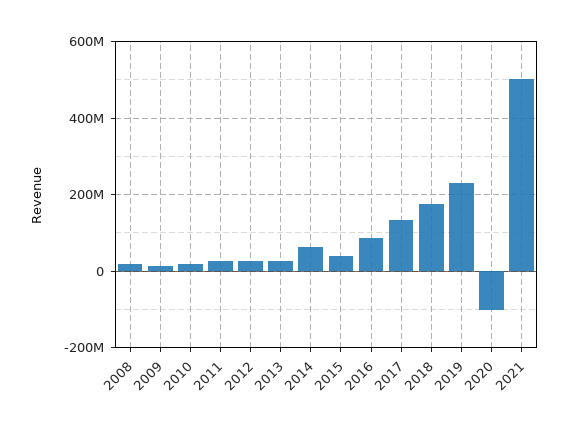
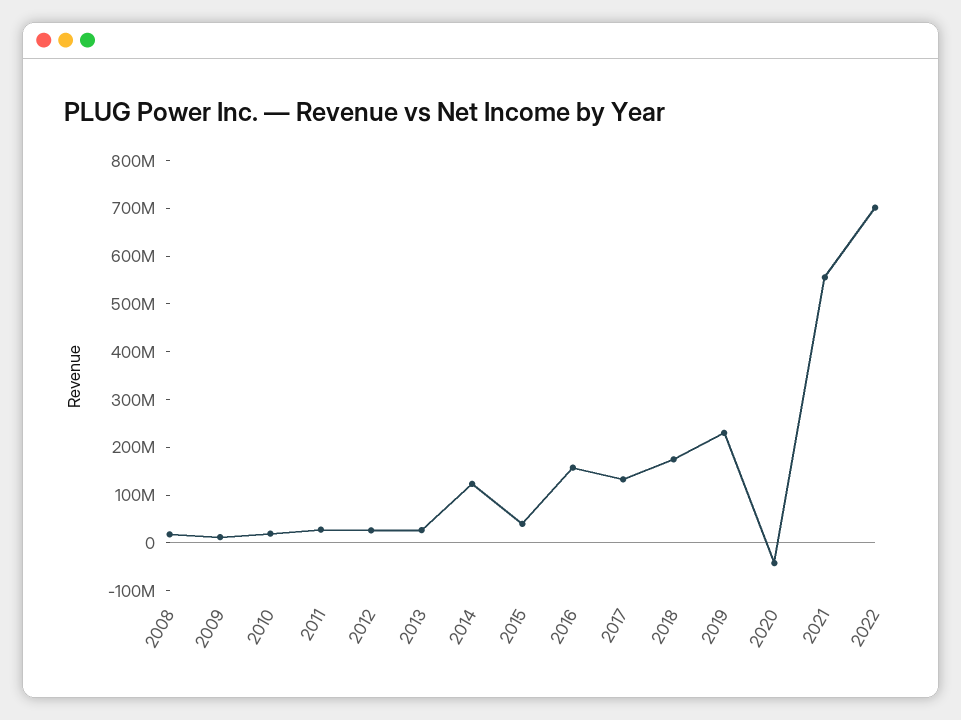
2014: 60000000 -> 120000000
2016: 80000000 -> 160000000
2020: -100000000 -> -40000000
2021: 500000000 -> 560000000
2022: none -> 700000000

